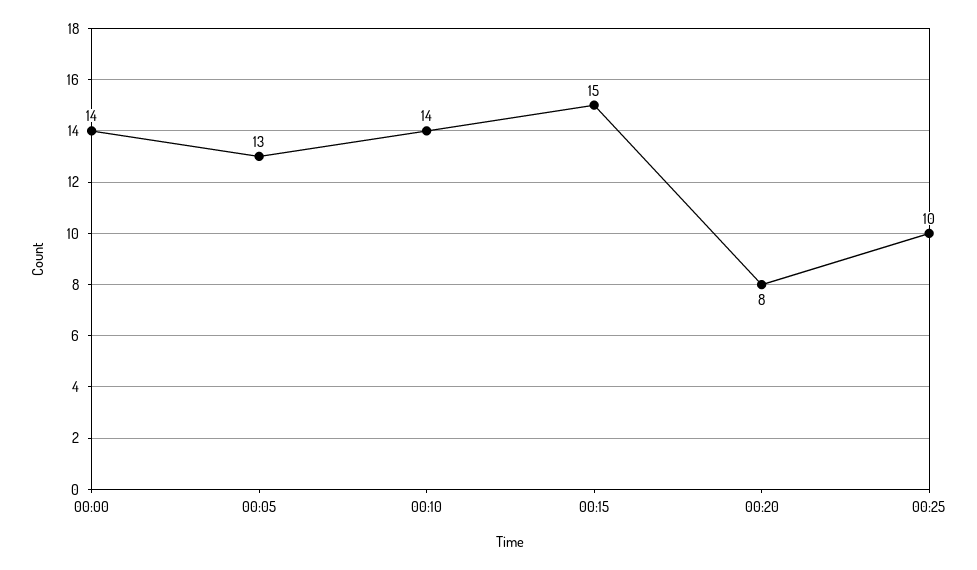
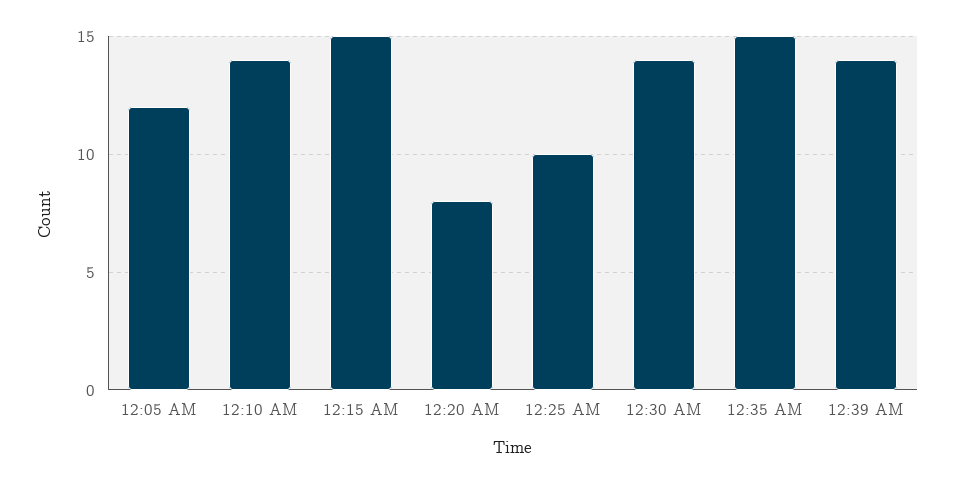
00:00: 14 -> none
00:05: 13 -> 12
12:30 AM: none -> 14
12:35 AM: none -> 15
12:39 AM: none -> 14

